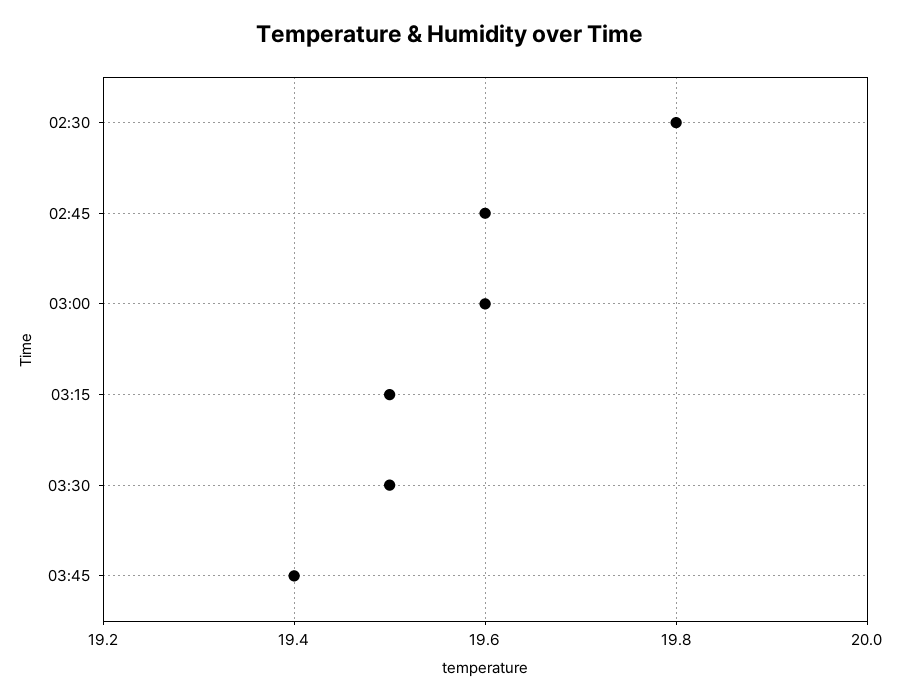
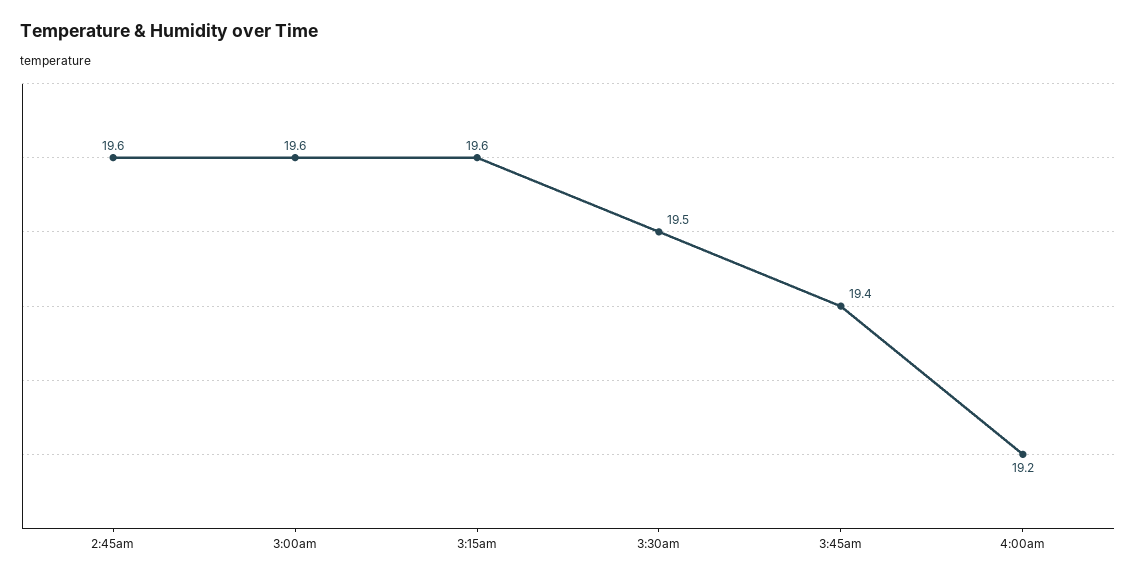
02:30: 19.8 -> none
03:15: 19.5 -> 19.6
4:00am: none -> 19.2

